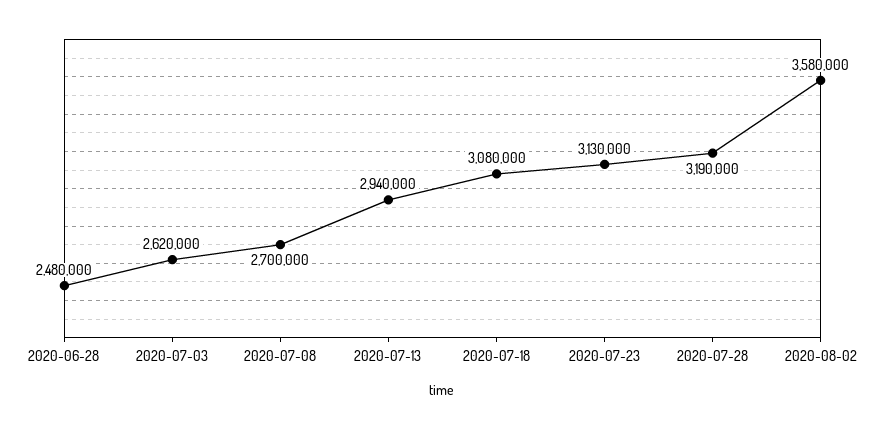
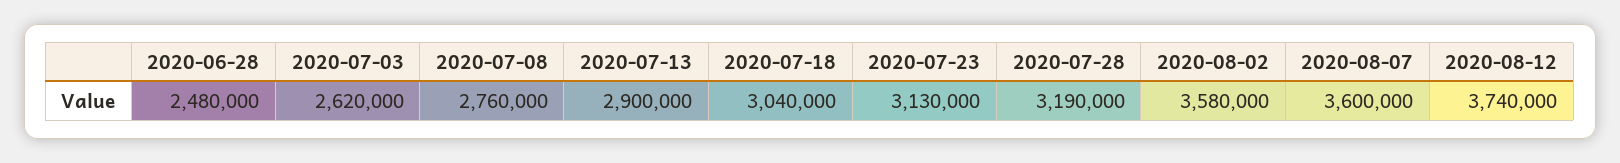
2020-07-08: 2700000 -> 2760000
2020-07-13: 2940000 -> 2900000
2020-07-18: 3080000 -> 3040000
2020-08-07: none -> 3600000
2020-08-12: none -> 3740000

